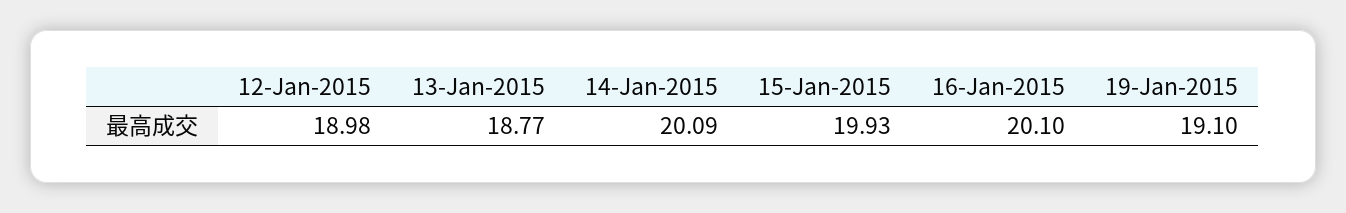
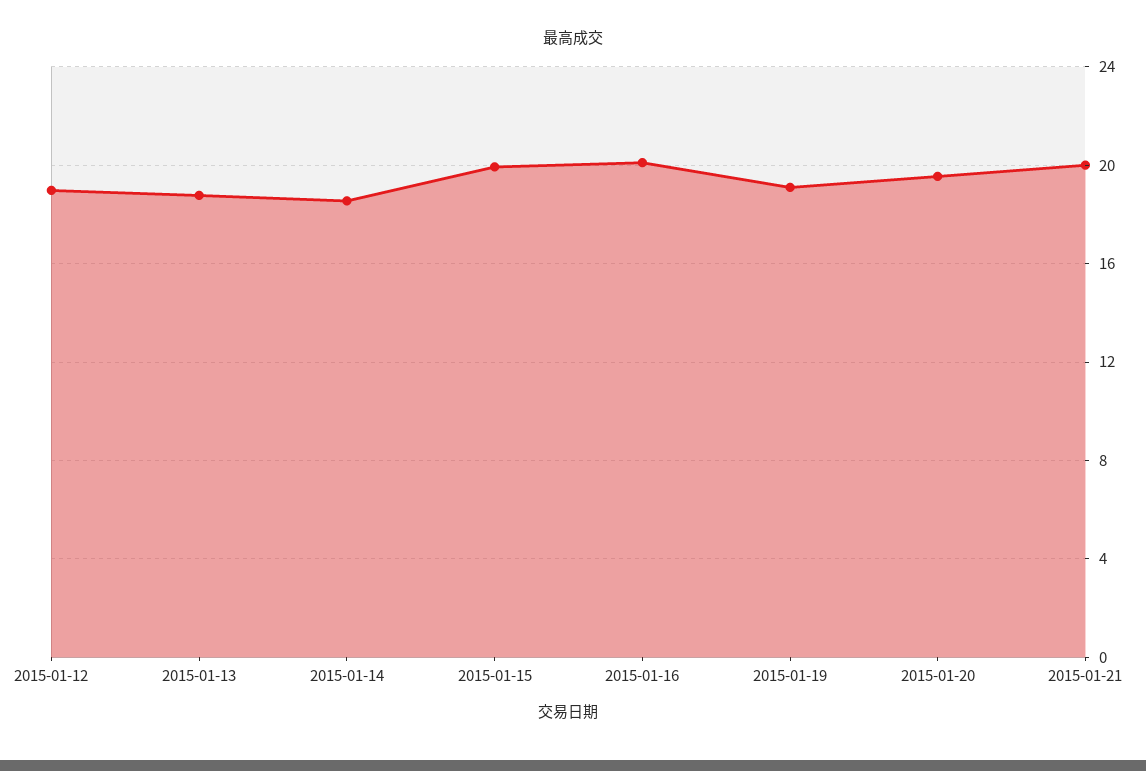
14-Jan-2015: 20.09 -> 18.5
2015-01-20: none -> 19.5
2015-01-21: none -> 20

